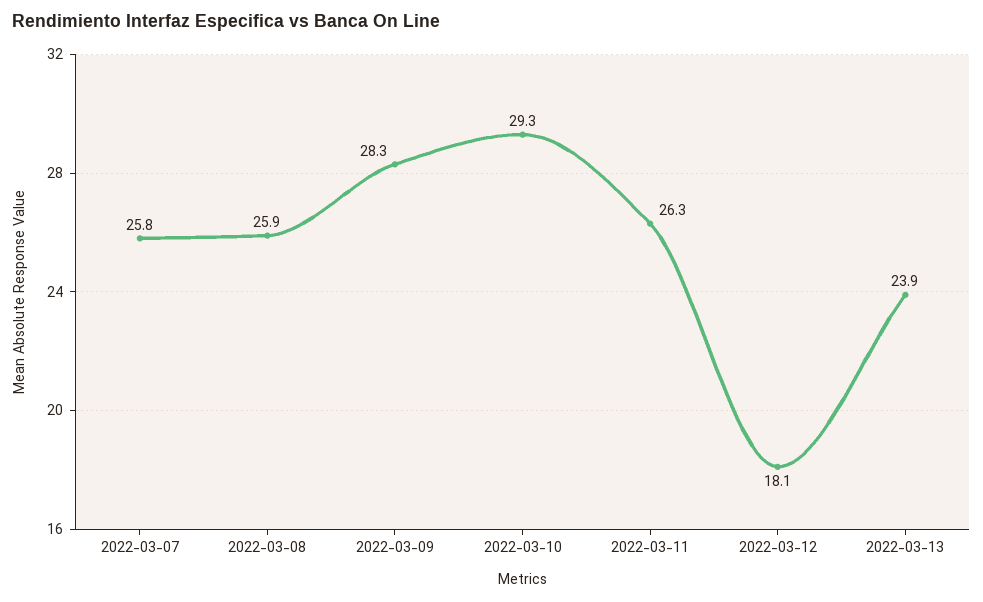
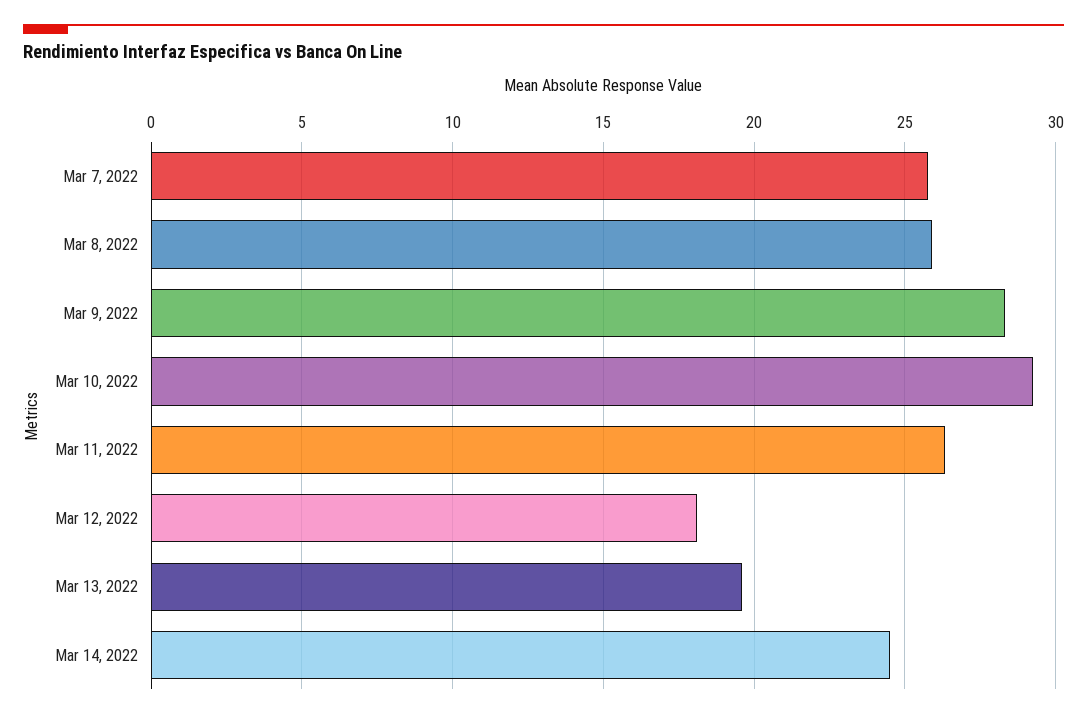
2022-03-13: 23.9 -> 19.5
Mar 14, 2022: none -> 24.5

